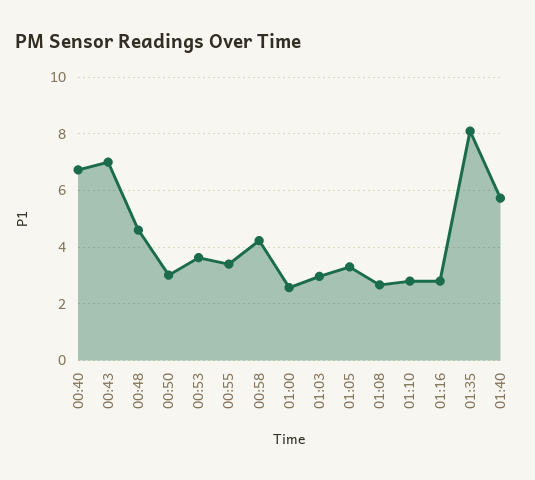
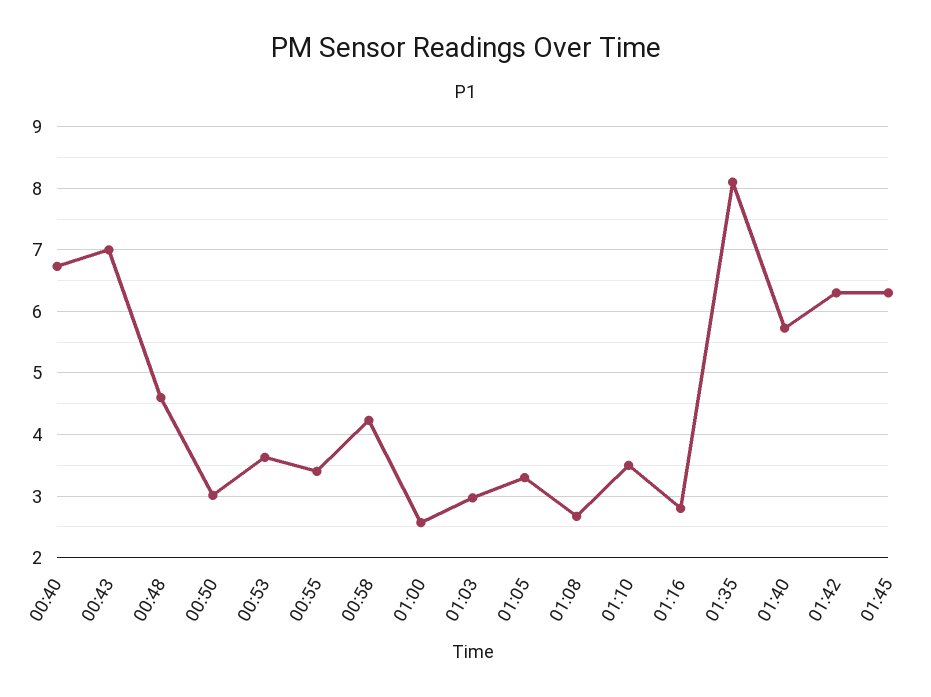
01:10: 2.75 -> 3.5
01:42: none -> 6.3
01:45: none -> 6.3

